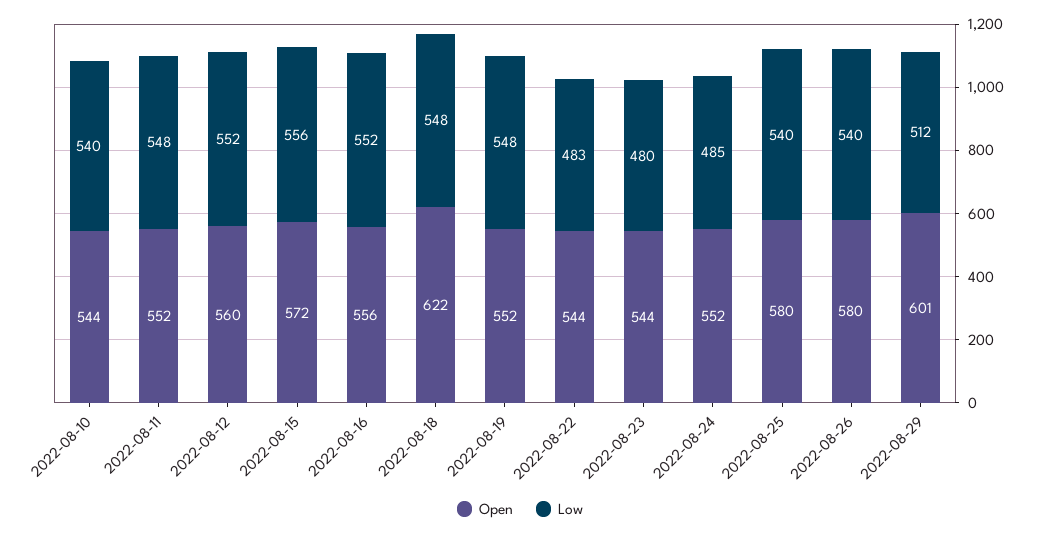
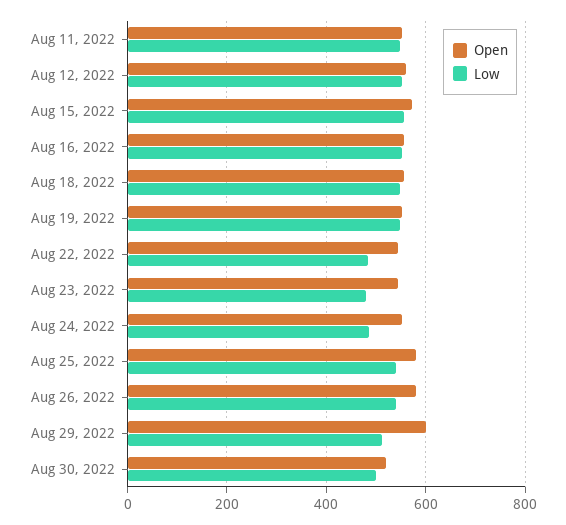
Open, 2022-08-10: 544 -> none
Low, 2022-08-10: 540 -> none
Open, 2022-08-18: 622 -> 560
Open, Aug 30, 2022: none -> 520
Low, Aug 30, 2022: none -> 500

